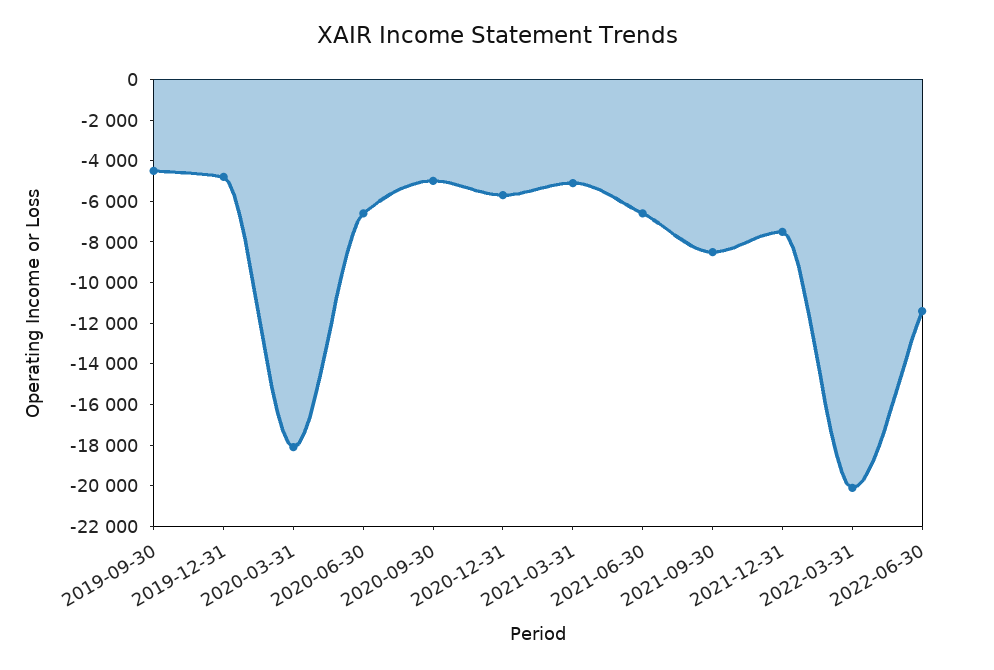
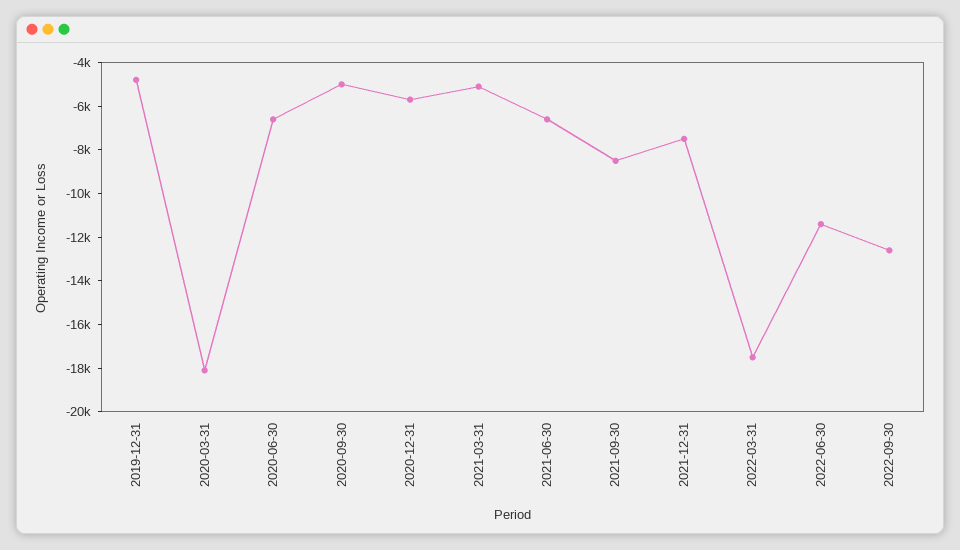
2019-09-30: -4500 -> none
2022-03-31: -20000 -> -17500
2022-09-30: none -> -12500

